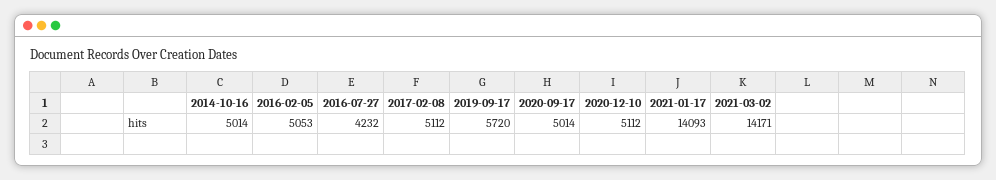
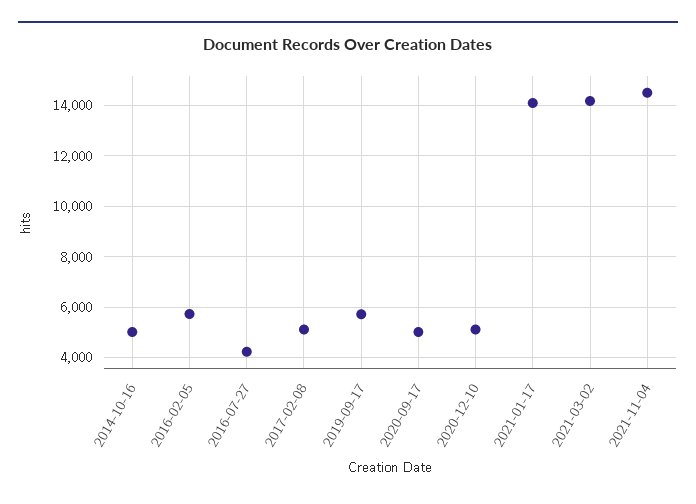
2016-02-05: 5053 -> 5750
2021-11-04: none -> 14500

